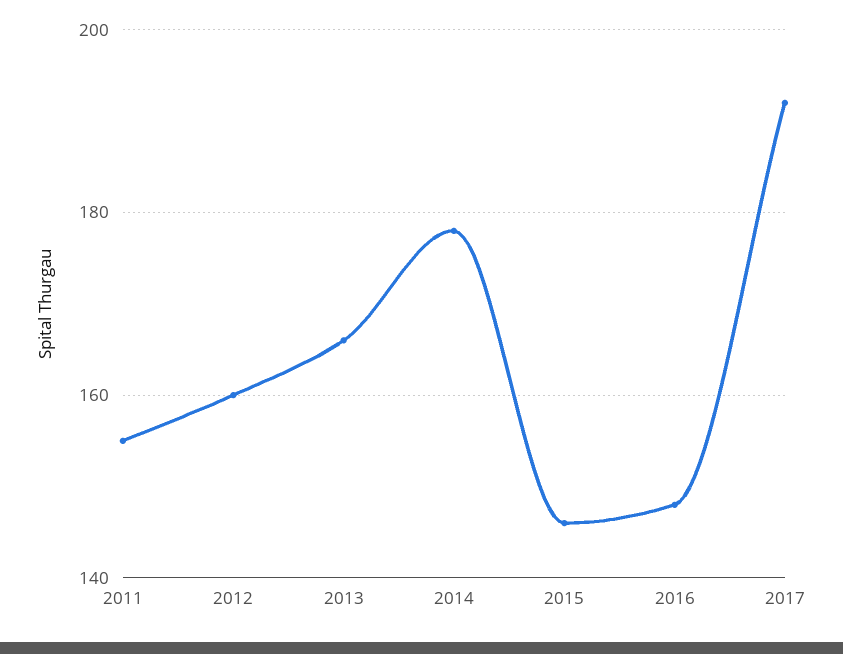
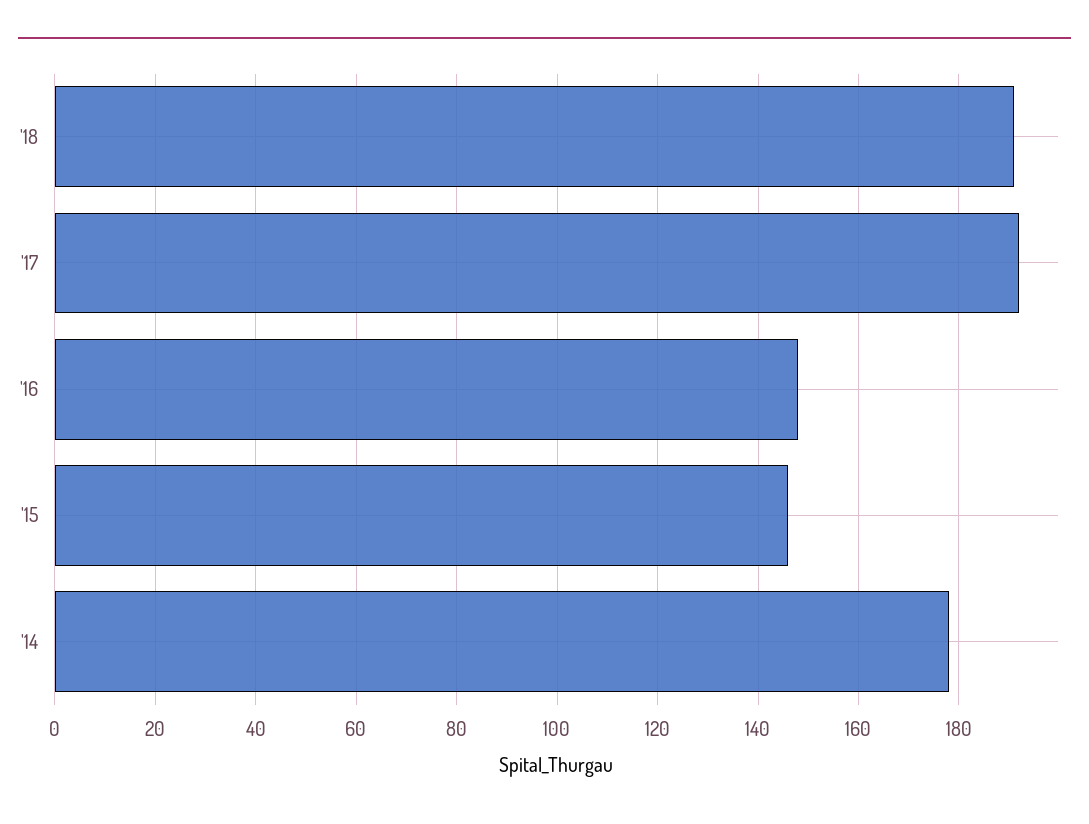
2011: 155 -> none
2012: 160 -> none
2013: 165 -> none
'18: none -> 190

